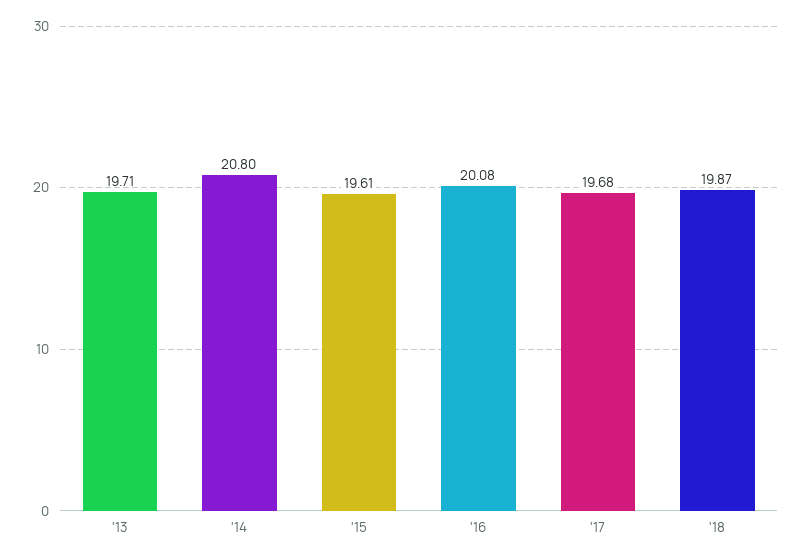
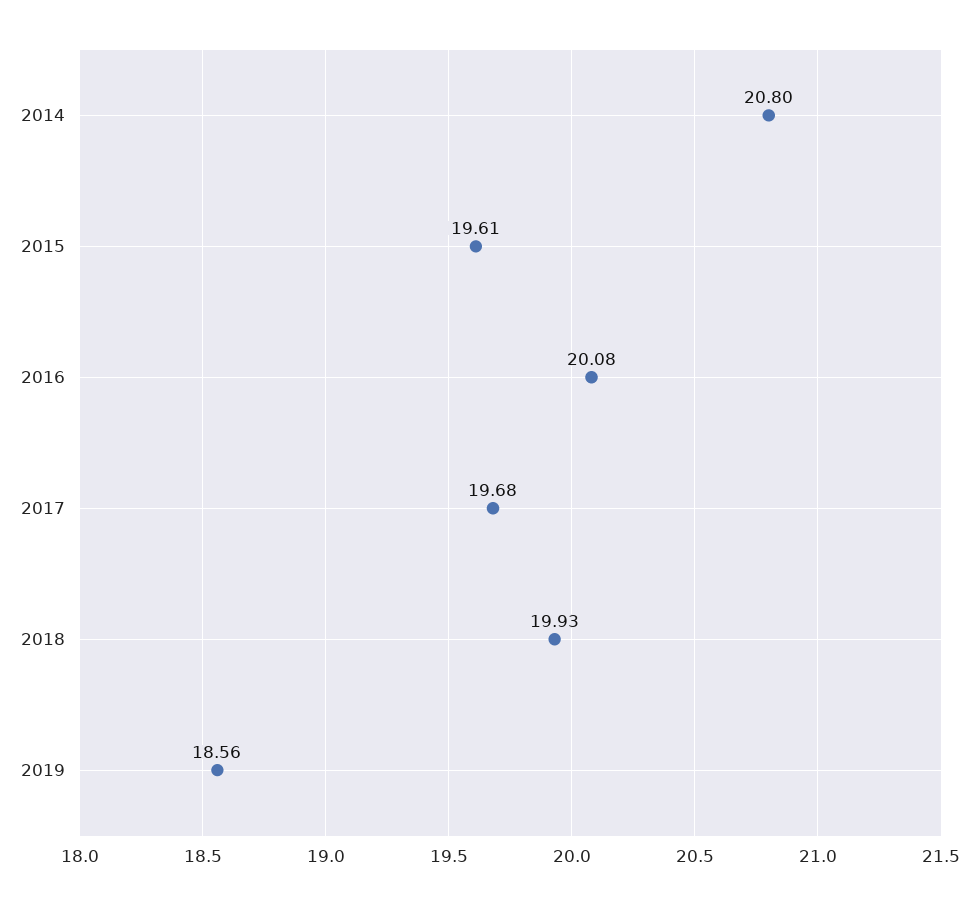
'13: 19.71 -> none
'18: 19.87 -> 19.93
2019: none -> 18.56

